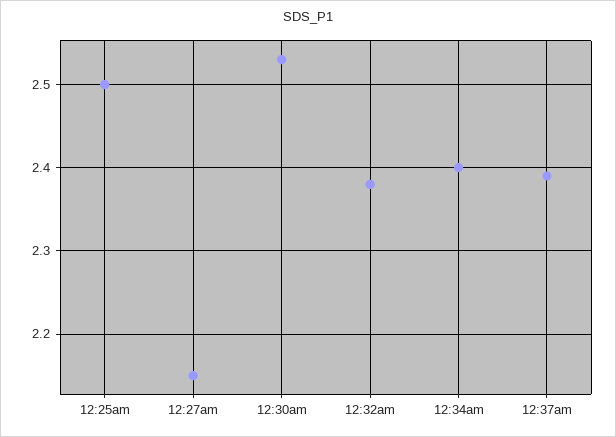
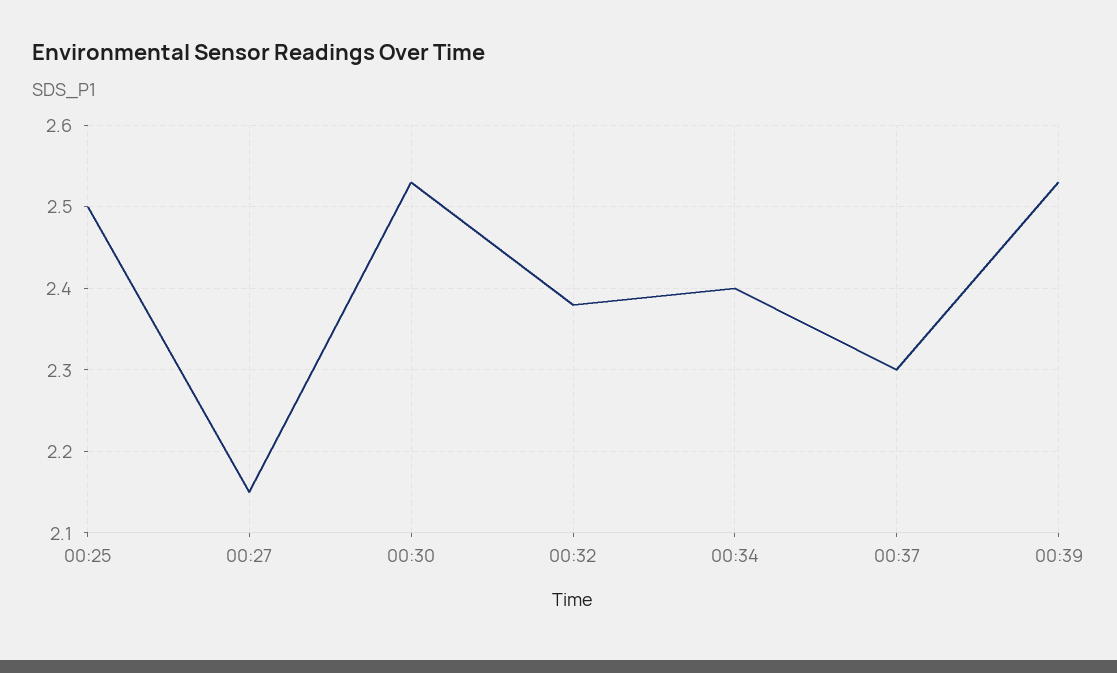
12:37am: 2.39 -> 2.3
00:39: none -> 2.53

